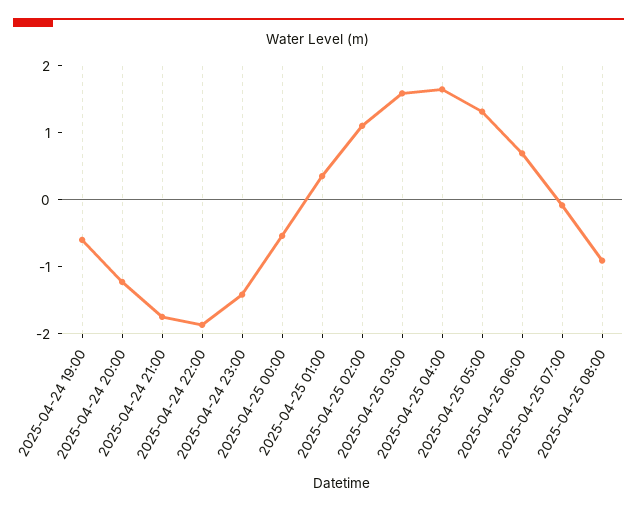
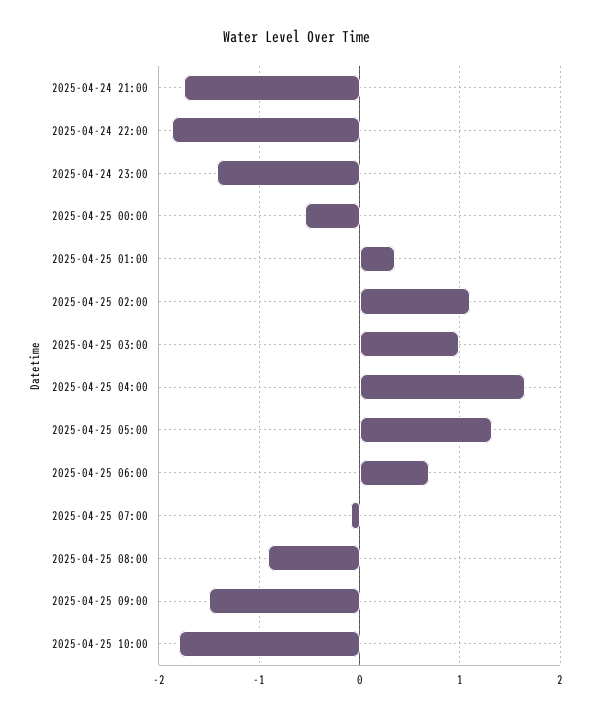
2025-04-24 19:00: -0.6 -> none
2025-04-24 20:00: -1.2 -> none
2025-04-25 03:00: 1.6 -> 1
2025-04-25 09:00: none -> -1.5
2025-04-25 10:00: none -> -1.8

